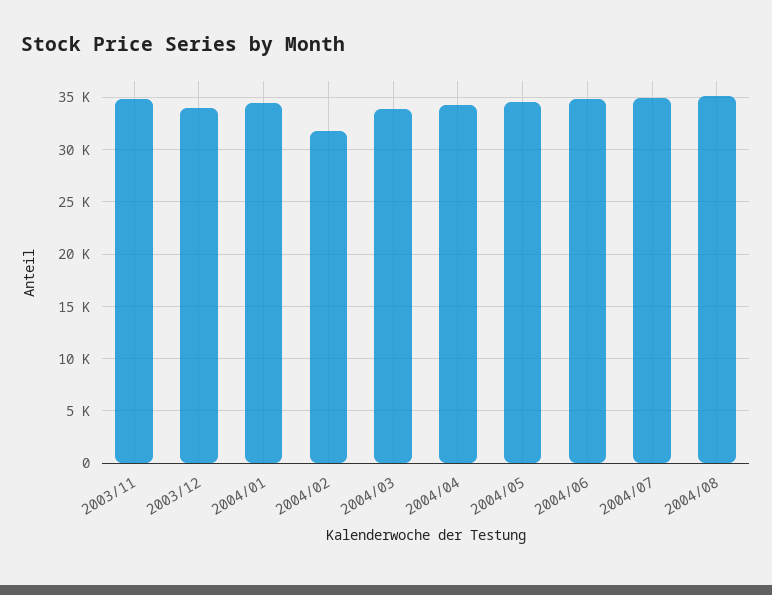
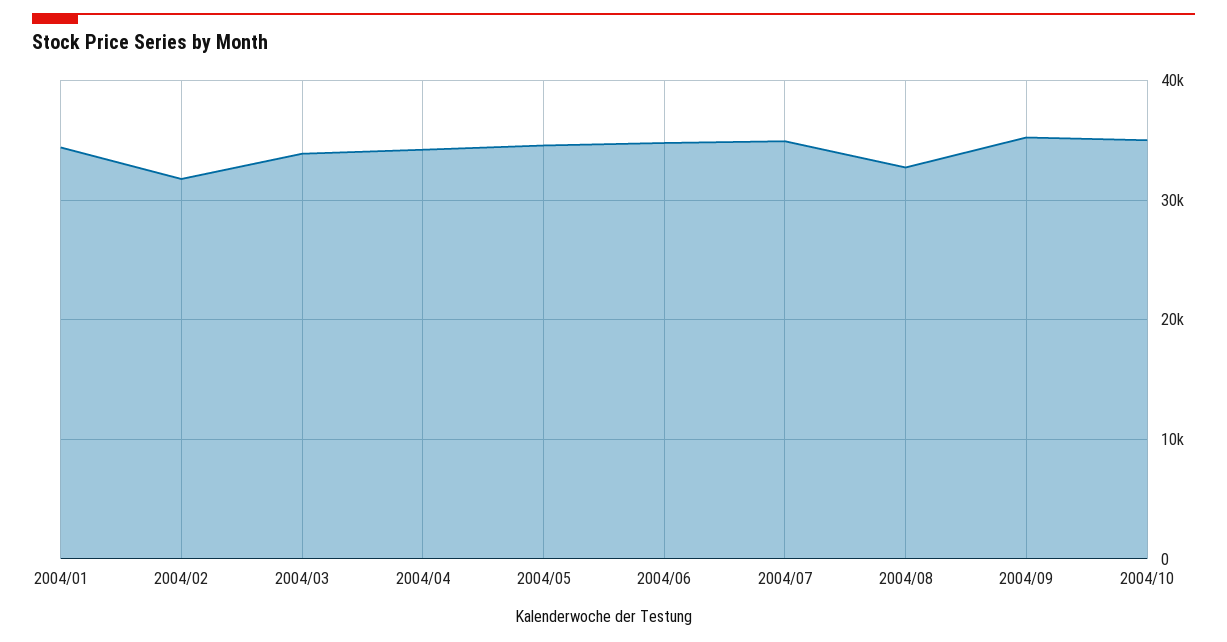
2003/11: 35000 -> none
2003/12: 34000 -> none
2004/08: 35000 -> 33000
2004/09: none -> 35000
2004/10: none -> 35000

